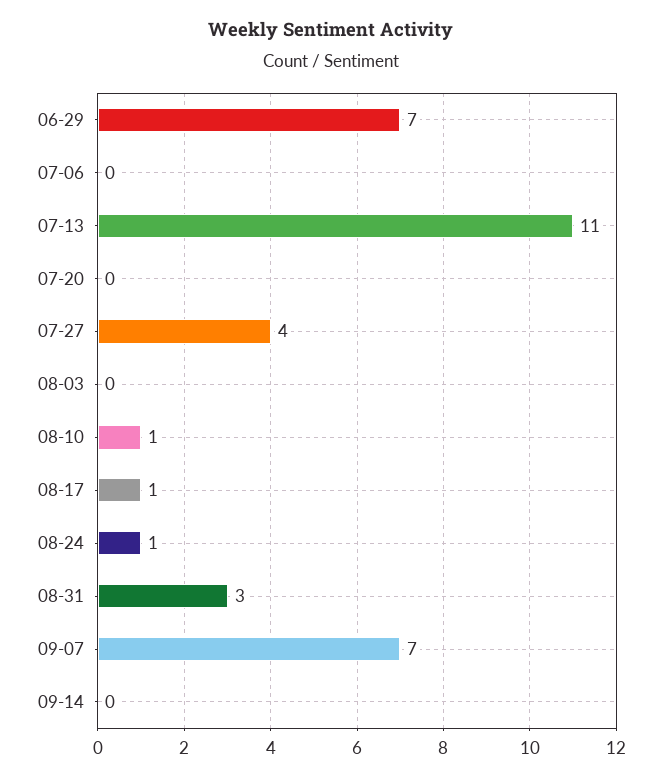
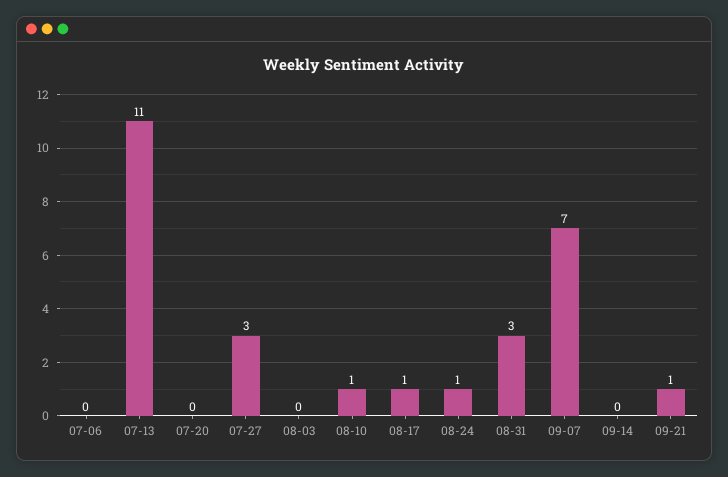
06-29: 7 -> none
07-27: 4 -> 3
09-21: none -> 1

